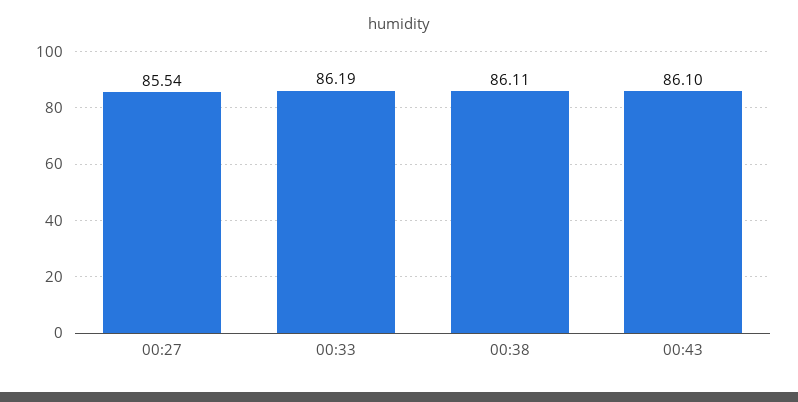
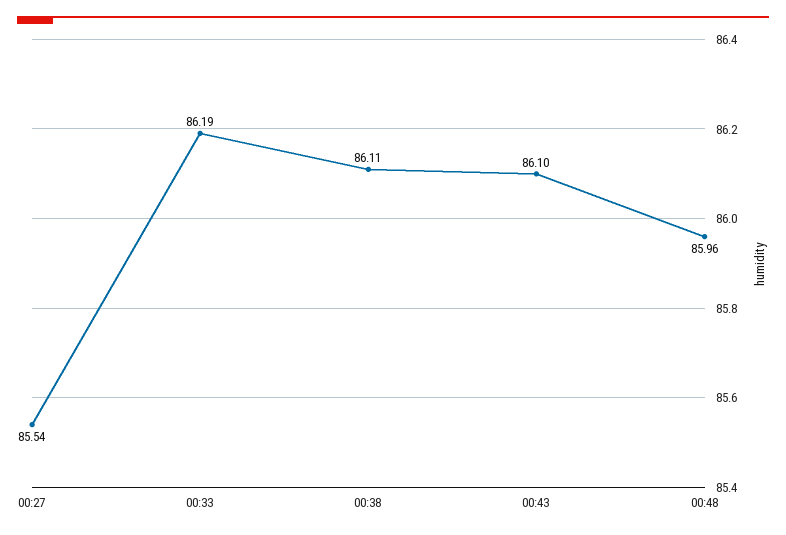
00:48: none -> 85.96

